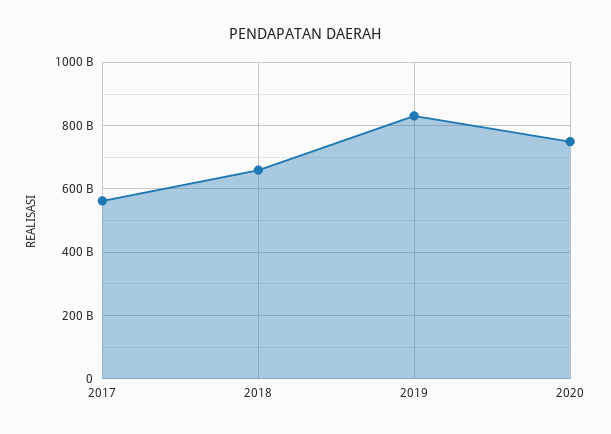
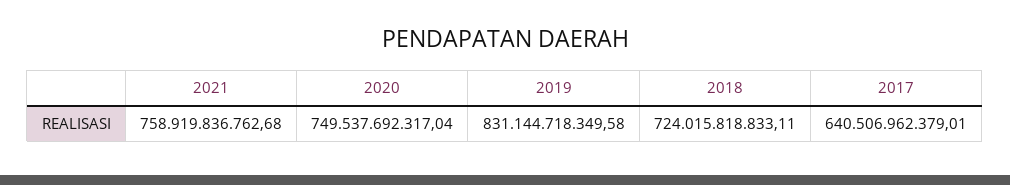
2017: 560000000000 -> 640506962379.01
2018: 660000000000 -> 724015818833.11
2021: none -> 758919836762.68

